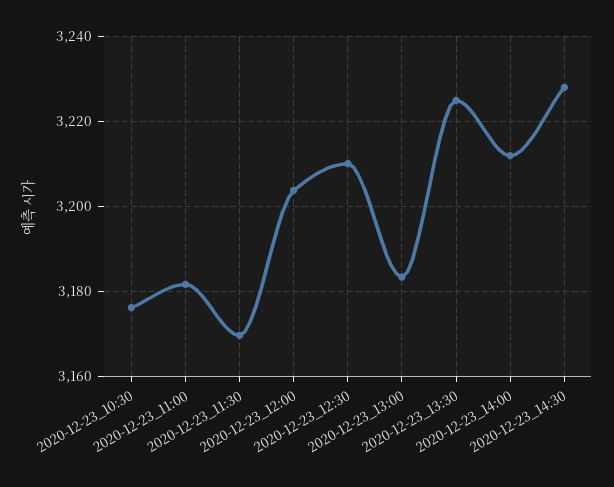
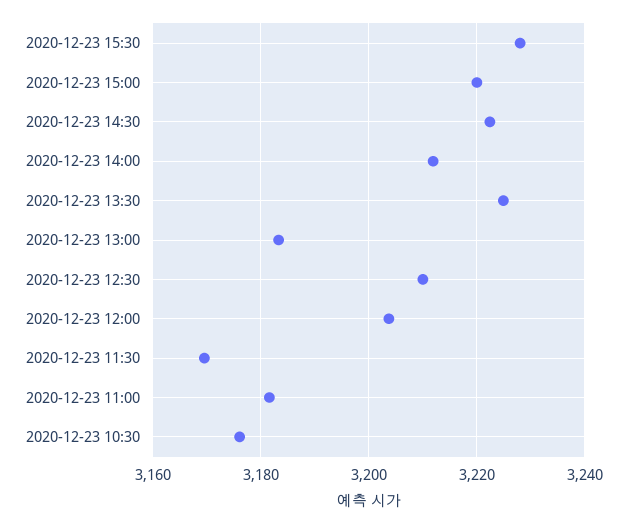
2020-12-23_14:30: 3228 -> 3222
2020-12-23 15:30: none -> 3228
2020-12-23 15:00: none -> 3220

